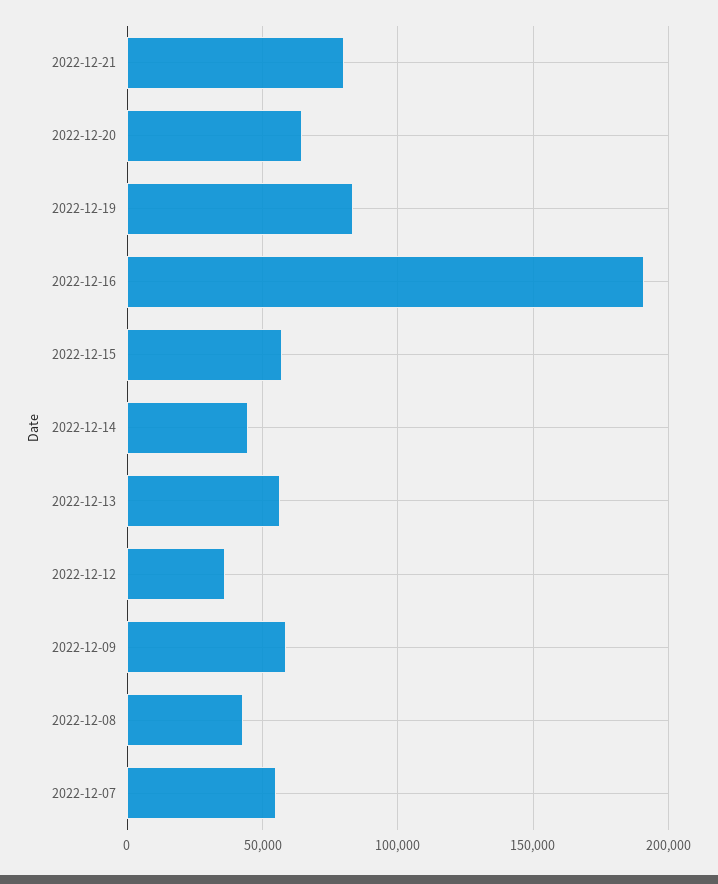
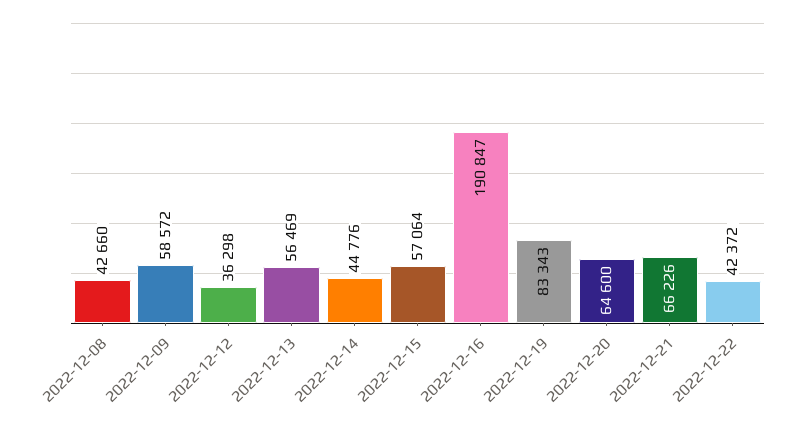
2022-12-21: 80000 -> 66226
2022-12-07: 55000 -> none
2022-12-22: none -> 42372

